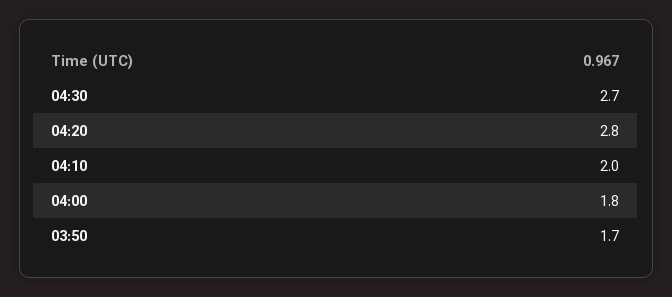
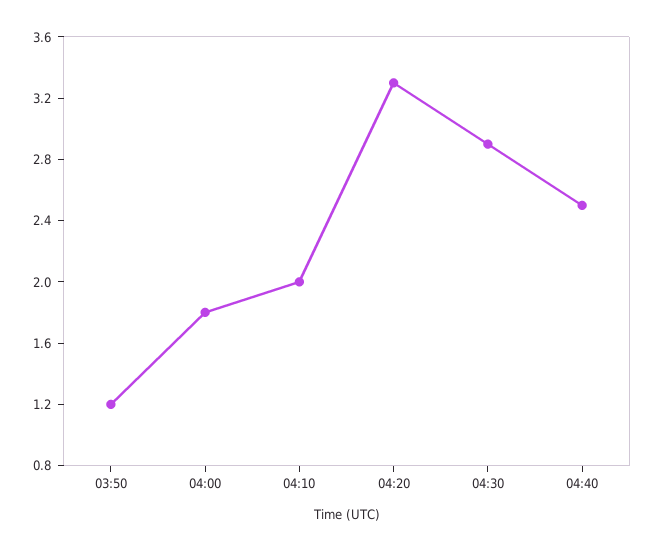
04:30: 2.7 -> 2.9
04:20: 2.8 -> 3.3
03:50: 1.7 -> 1.2
04:40: none -> 2.5

